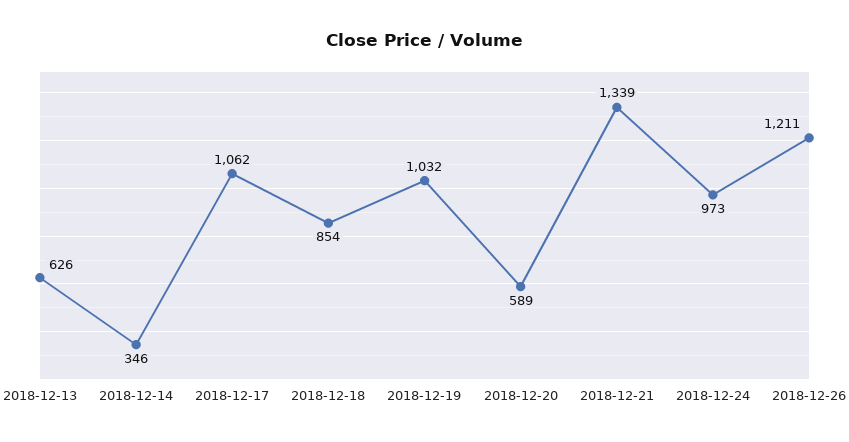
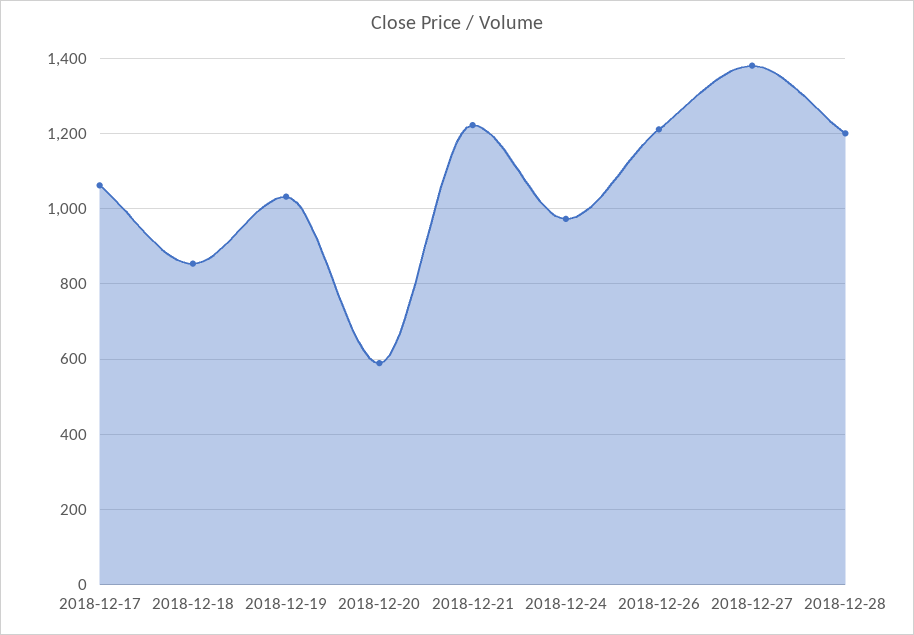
2018-12-13: 626 -> none
2018-12-14: 346 -> none
2018-12-21: 1339 -> 1220
2018-12-27: none -> 1380
2018-12-28: none -> 1200

